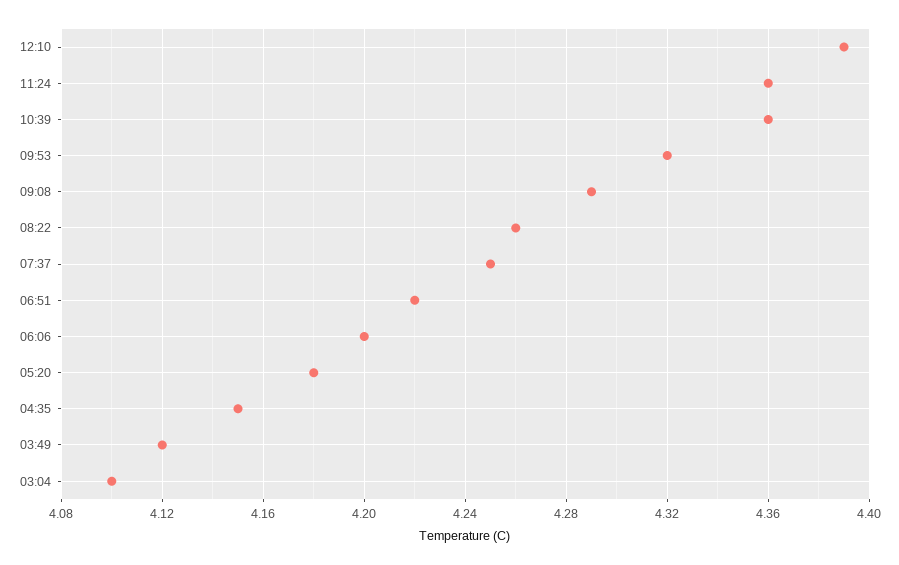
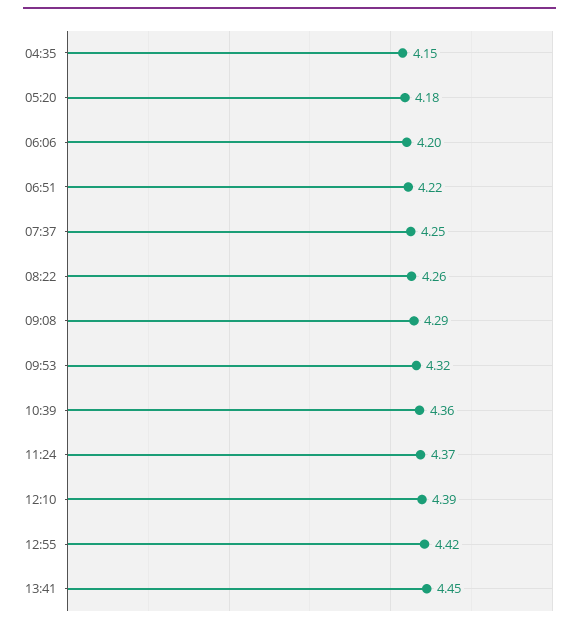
11:24: 4.36 -> 4.37
03:49: 4.12 -> none
03:04: 4.1 -> none
12:55: none -> 4.42
13:41: none -> 4.45

